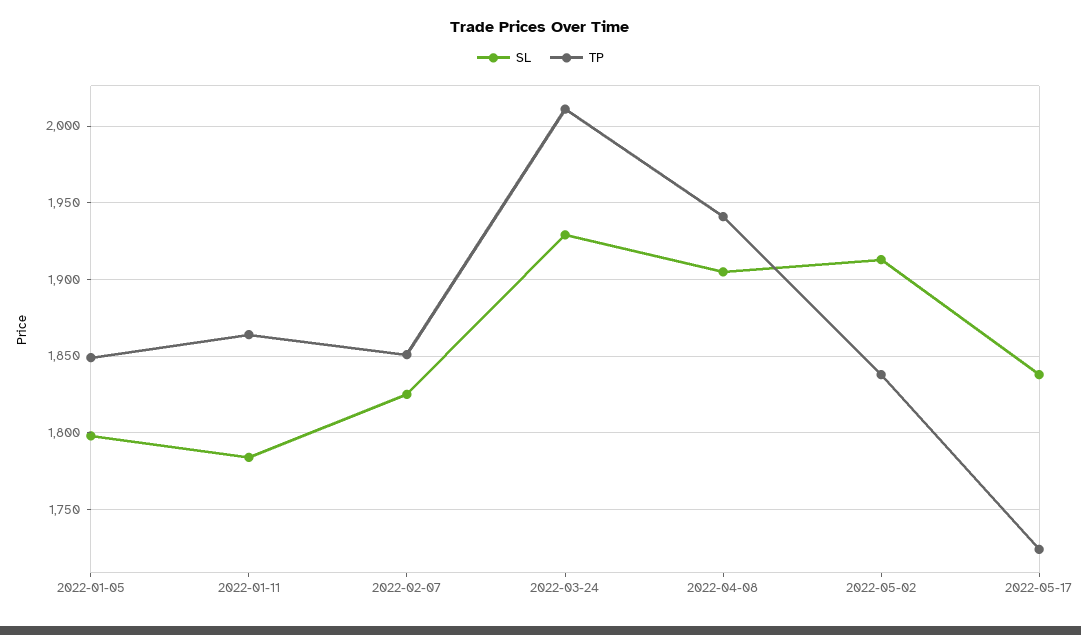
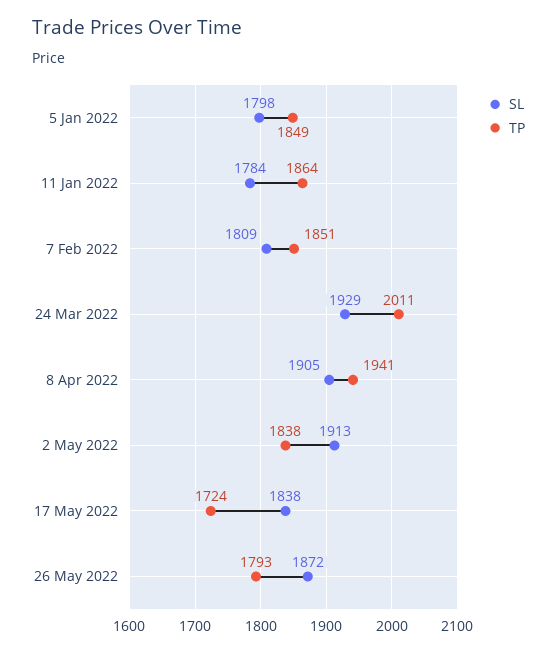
SL, 2022-02-07: 1825 -> 1809
SL, 26 May 2022: none -> 1872
TP, 26 May 2022: none -> 1793

